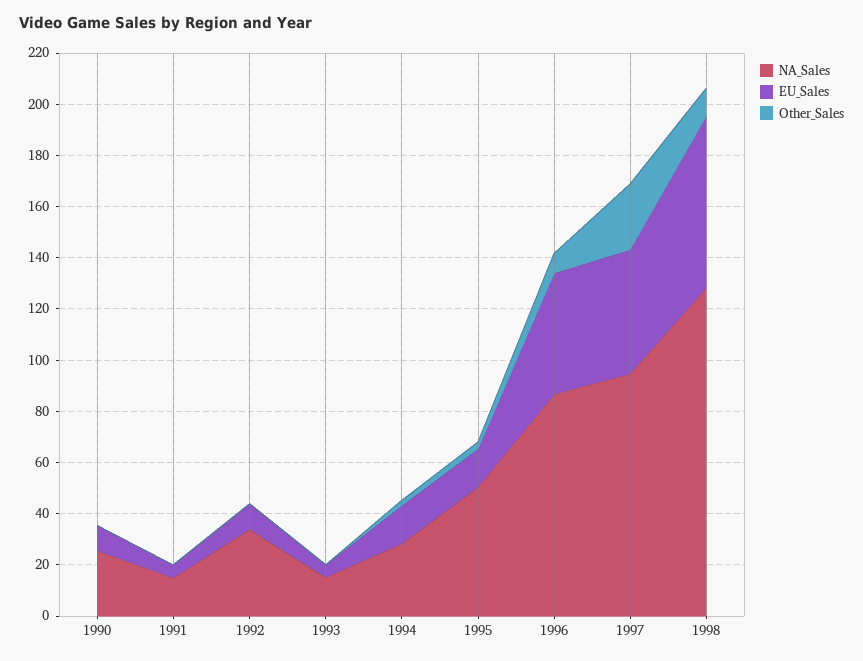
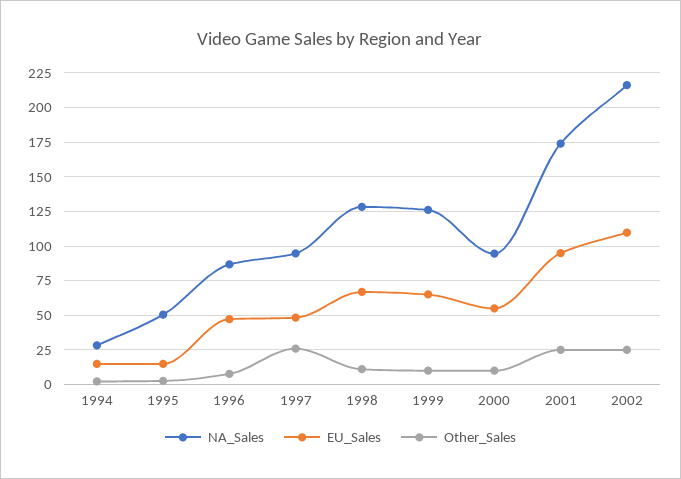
NA_Sales, 1990: 25 -> none
EU_Sales, 1990: 10 -> none
Other_Sales, 1990: 0 -> none
NA_Sales, 1991: 15 -> none
EU_Sales, 1991: 5 -> none
Other_Sales, 1991: 0 -> none
NA_Sales, 1992: 35 -> none
EU_Sales, 1992: 10 -> none
Other_Sales, 1992: 0 -> none
NA_Sales, 1993: 15 -> none
EU_Sales, 1993: 5 -> none
Other_Sales, 1993: 0 -> none
NA_Sales, 1999: none -> 125
EU_Sales, 1999: none -> 65
Other_Sales, 1999: none -> 10
NA_Sales, 2000: none -> 95
EU_Sales, 2000: none -> 55
Other_Sales, 2000: none -> 10
NA_Sales, 2001: none -> 175
EU_Sales, 2001: none -> 95
Other_Sales, 2001: none -> 25
NA_Sales, 2002: none -> 215
EU_Sales, 2002: none -> 110
Other_Sales, 2002: none -> 25

